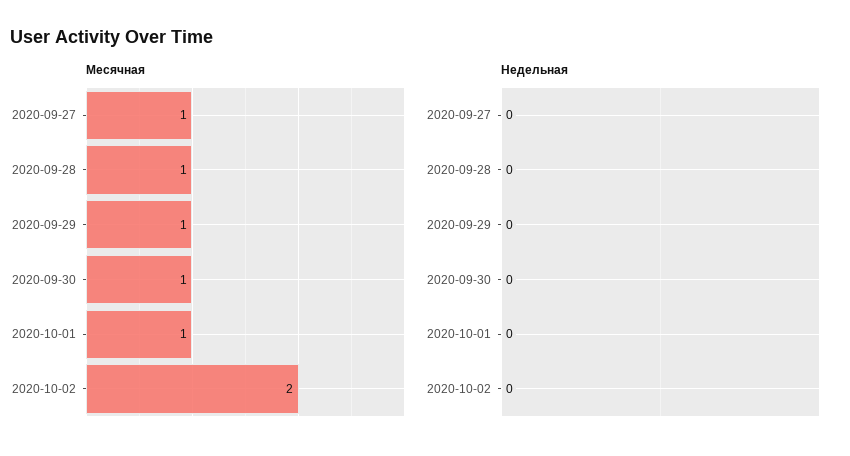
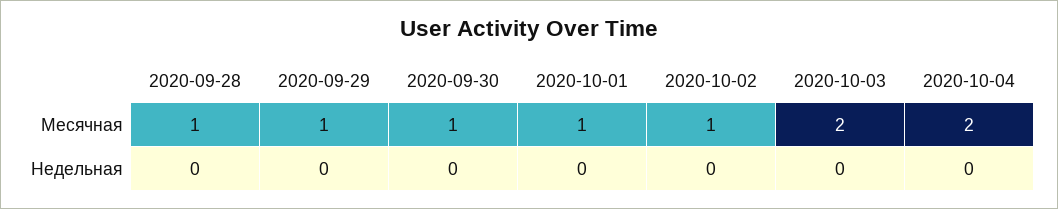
Месячная, 2020-09-27: 1 -> none
Месячная, 2020-10-02: 2 -> 1
Недельная, 2020-09-27: 0 -> none
Месячная, 2020-10-03: none -> 2
Месячная, 2020-10-04: none -> 2
Недельная, 2020-10-03: none -> 0
Недельная, 2020-10-04: none -> 0

